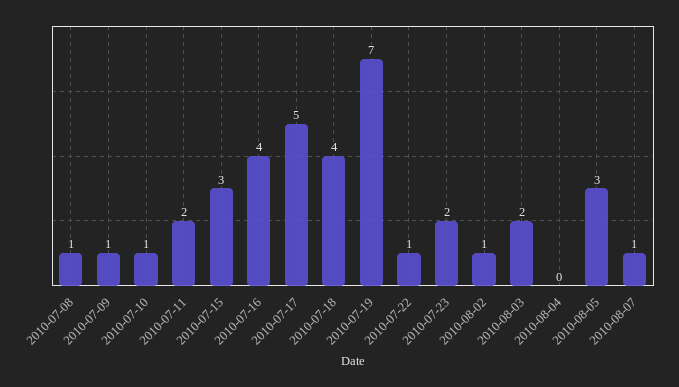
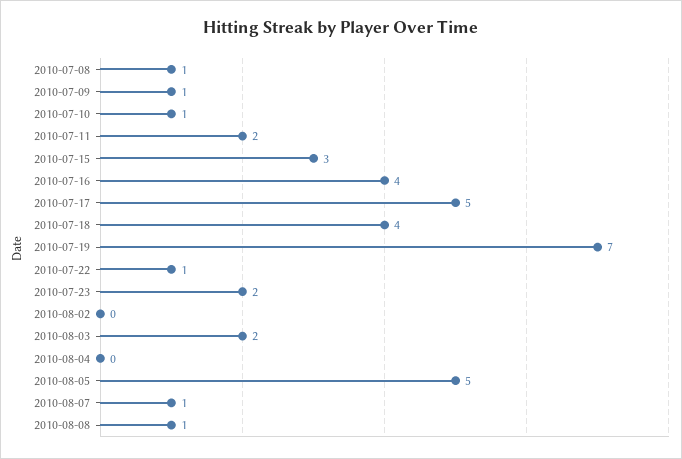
2010-08-02: 1 -> 0
2010-08-05: 3 -> 5
2010-08-08: none -> 1

